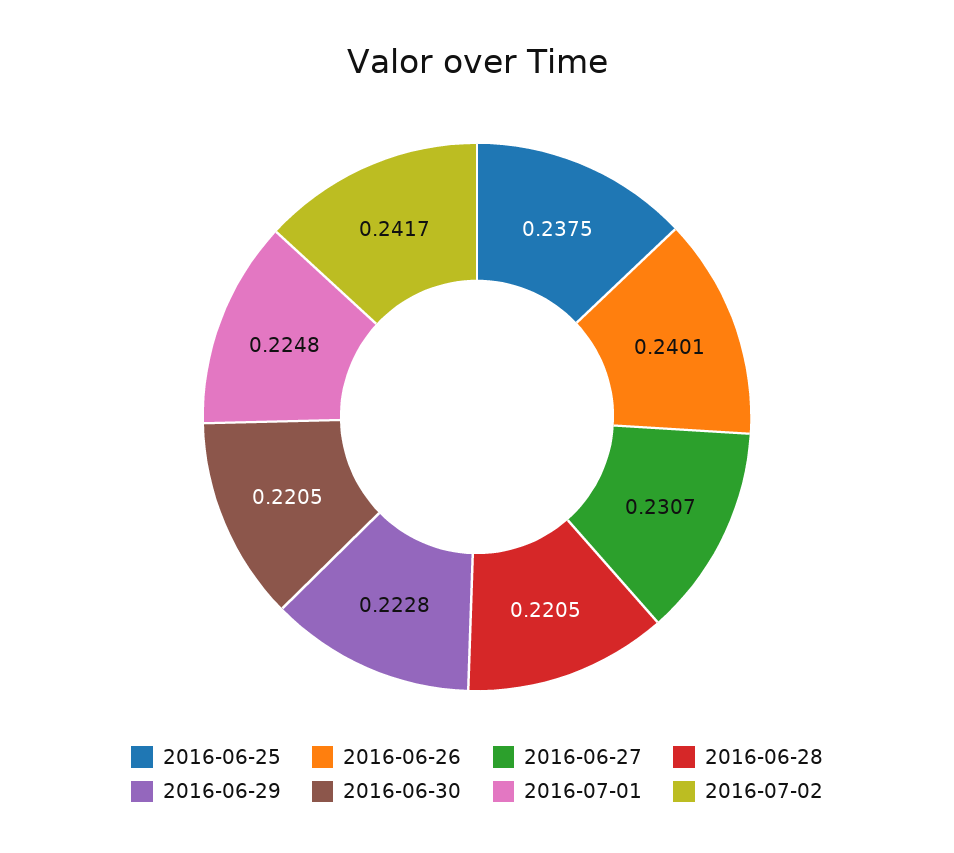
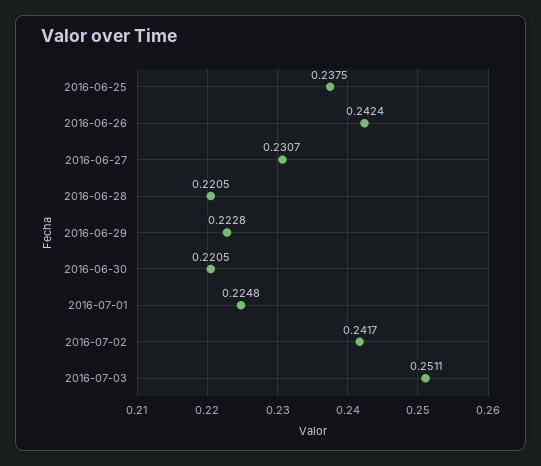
2016-06-26: 0.2401 -> 0.2424
2016-07-03: none -> 0.2511

